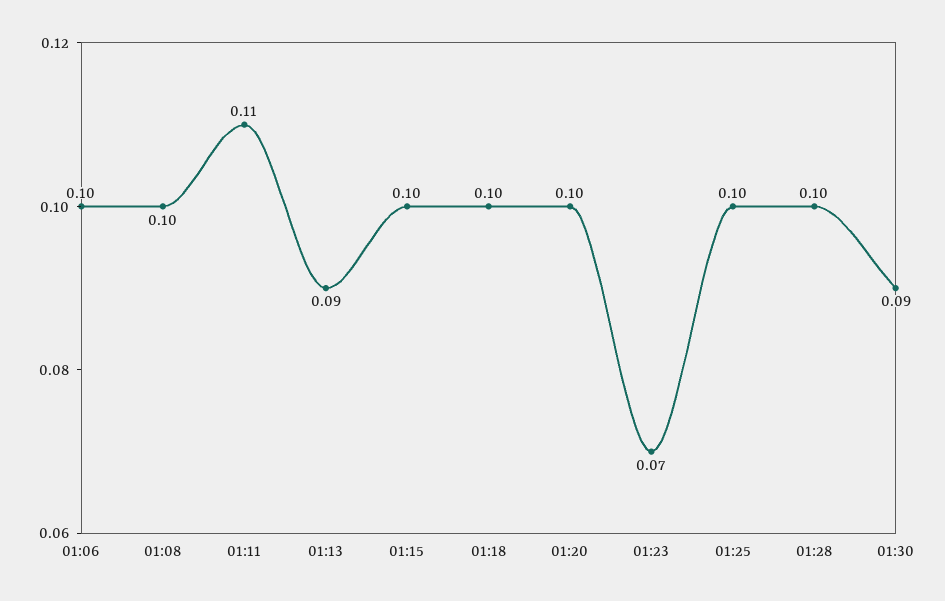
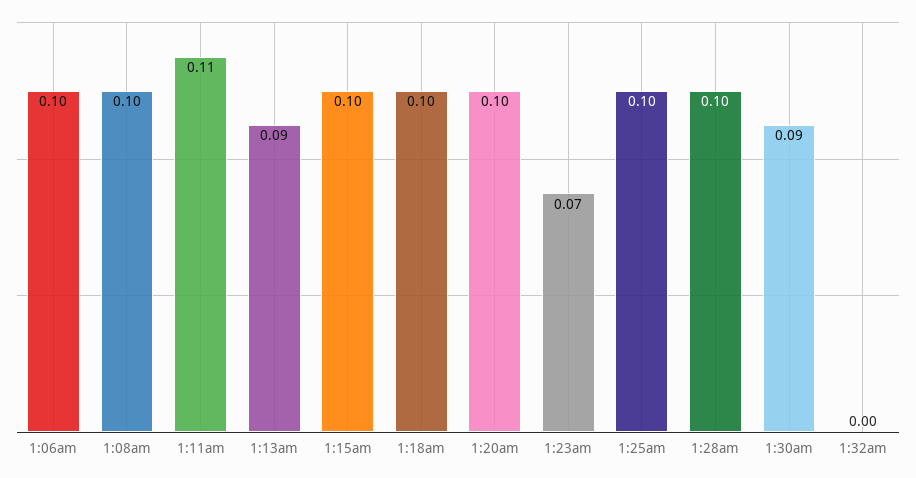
1:32am: none -> 0

